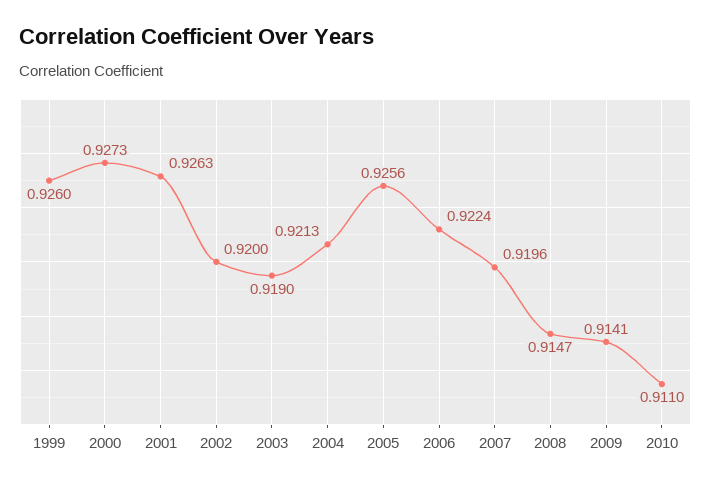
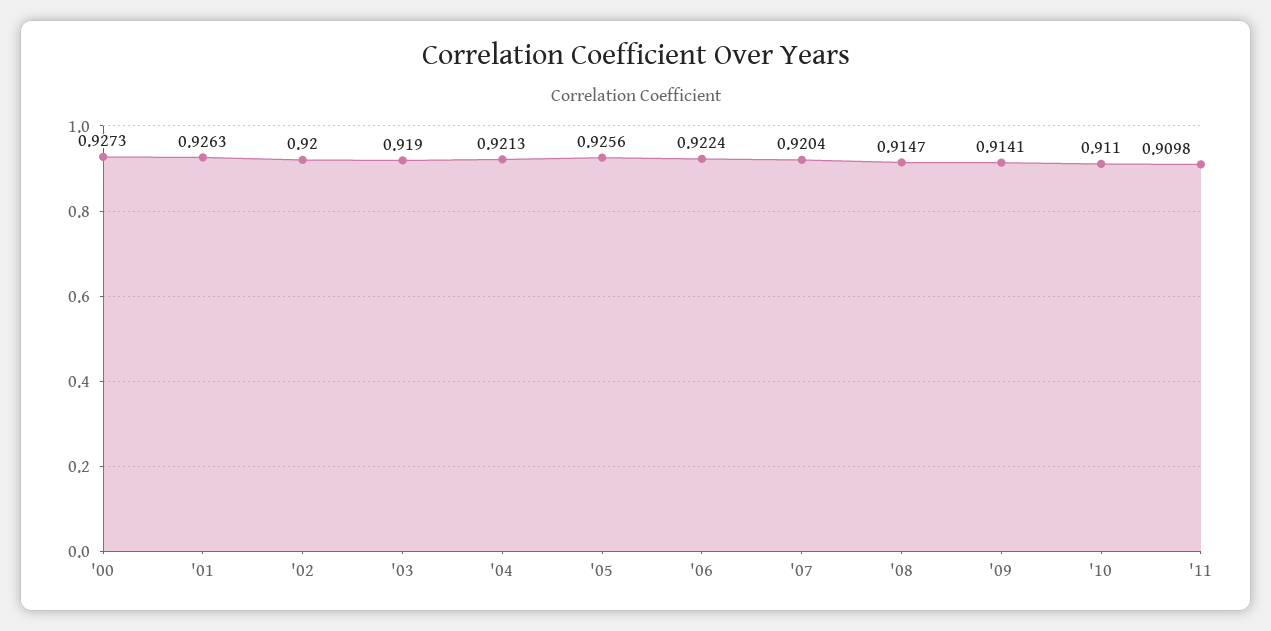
1999: 0.926 -> none
2007: 0.9196 -> 0.9204
'11: none -> 0.9098

